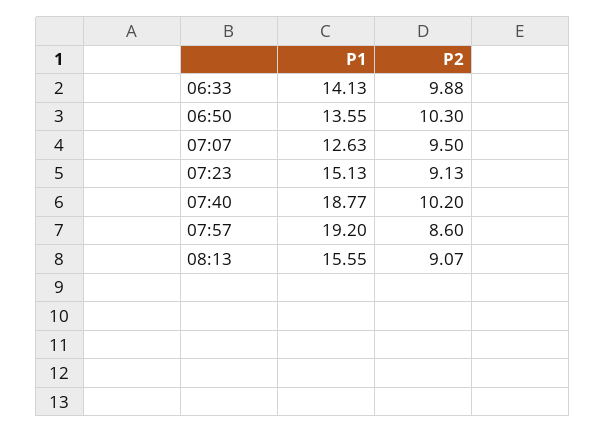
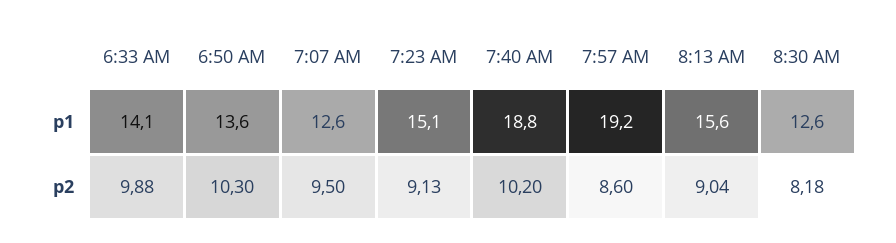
P2, 08:13: 9.07 -> 9.04
P1, 8:30 AM: none -> 12.6
P2, 8:30 AM: none -> 8.18

